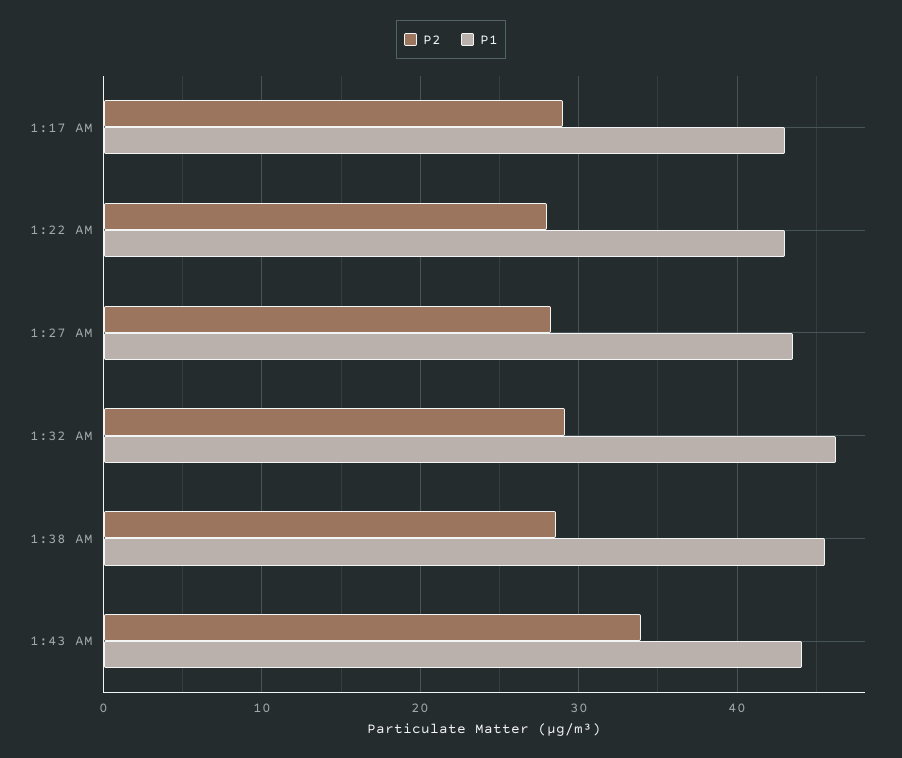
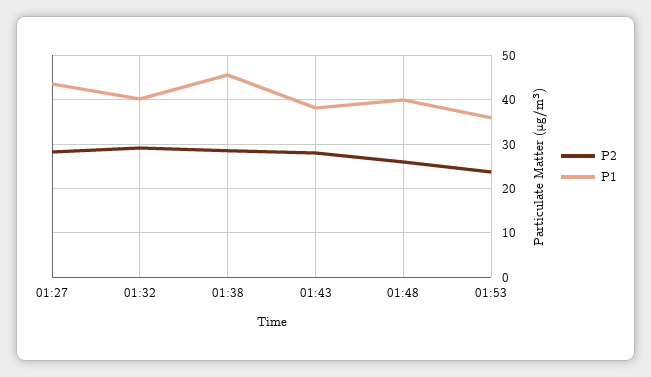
P2, 1:17 AM: 29 -> none
P1, 1:17 AM: 43 -> none
P2, 1:22 AM: 28 -> none
P1, 1:22 AM: 43 -> none
P1, 1:32 AM: 46 -> 40
P2, 1:43 AM: 34 -> 28
P1, 1:43 AM: 44 -> 38
P2, 01:48: none -> 26
P1, 01:48: none -> 40
P2, 01:53: none -> 24
P1, 01:53: none -> 36

